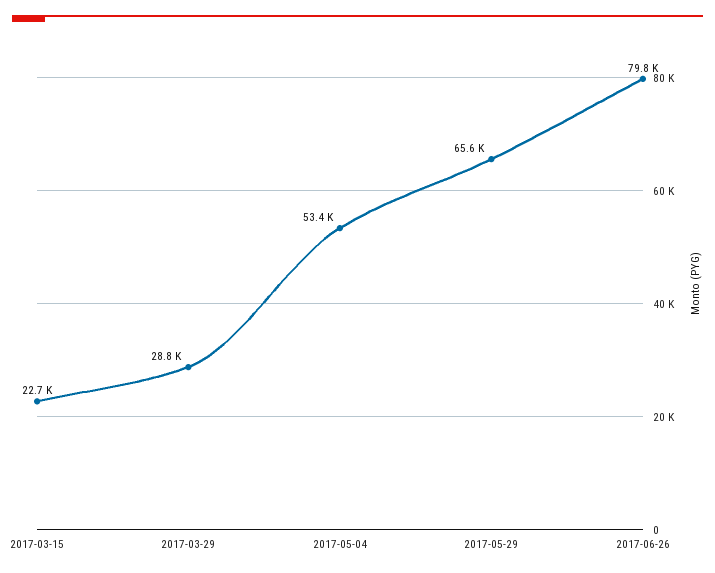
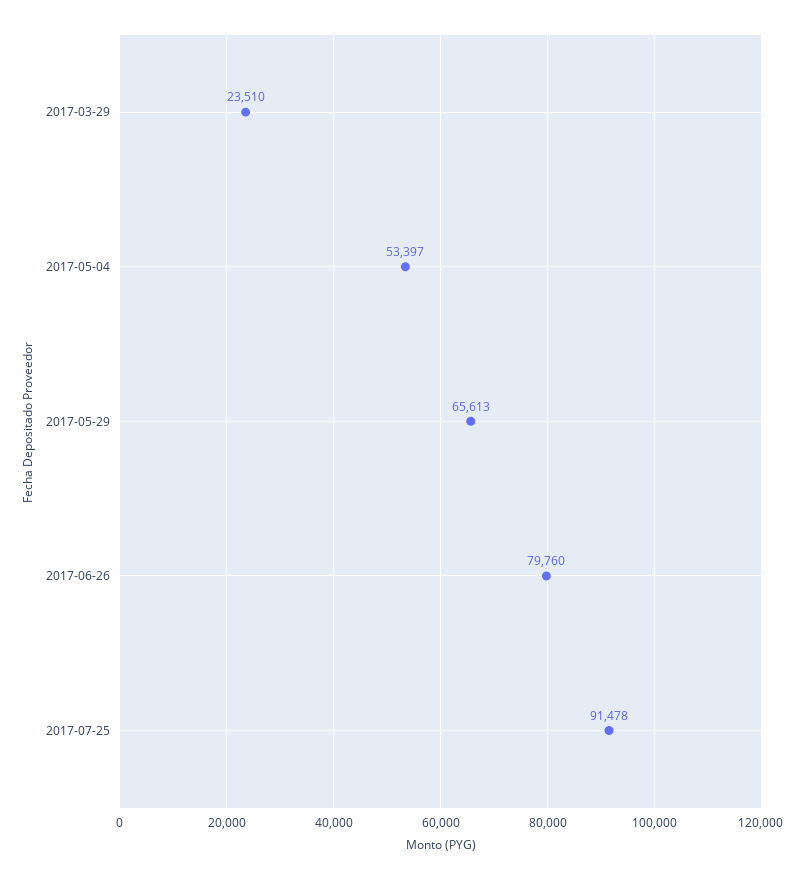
2017-03-15: 22700 -> none
2017-03-29: 28800 -> 23510
2017-07-25: none -> 91478

